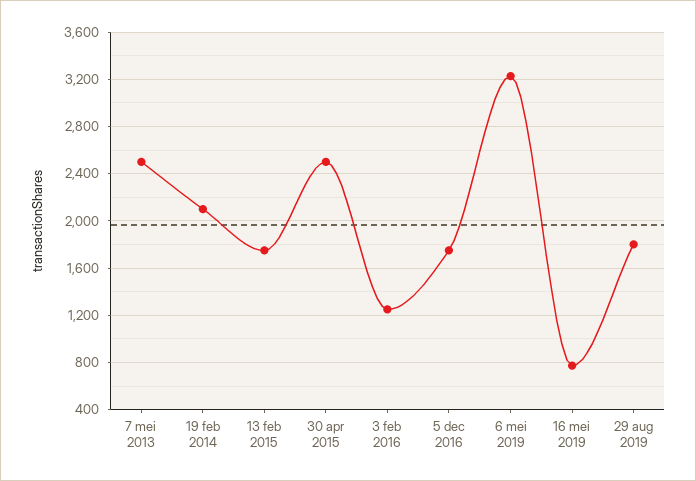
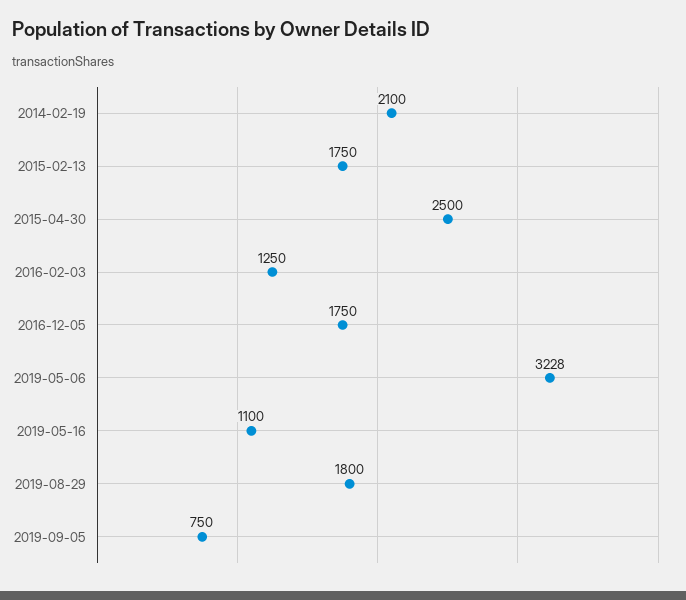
7 mei 2013: 2500 -> none
16 mei 2019: 800 -> 1100
2019-09-05: none -> 750

